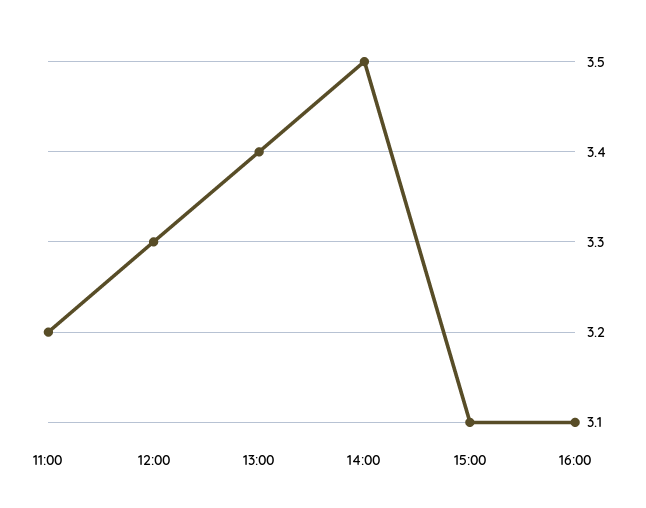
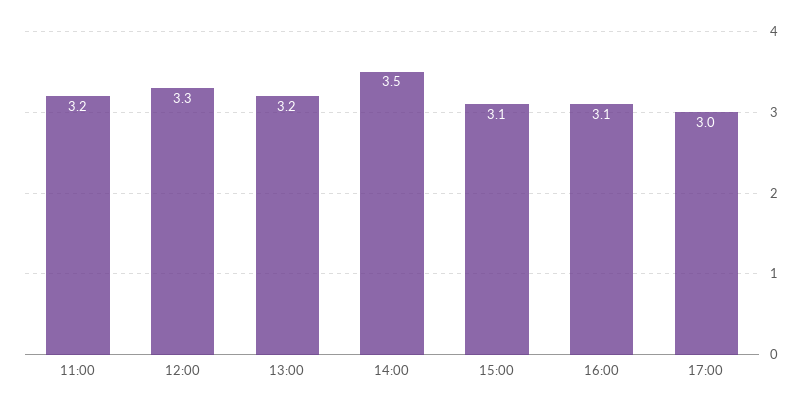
13:00: 3.4 -> 3.2
17:00: none -> 3

